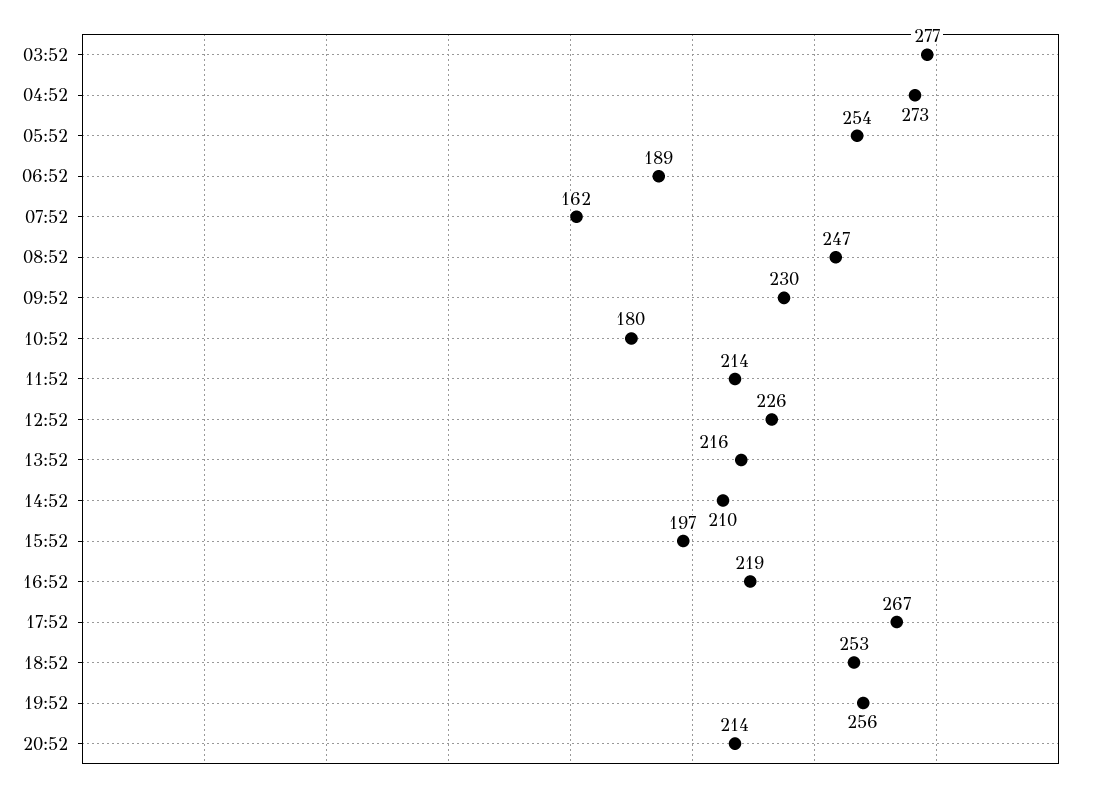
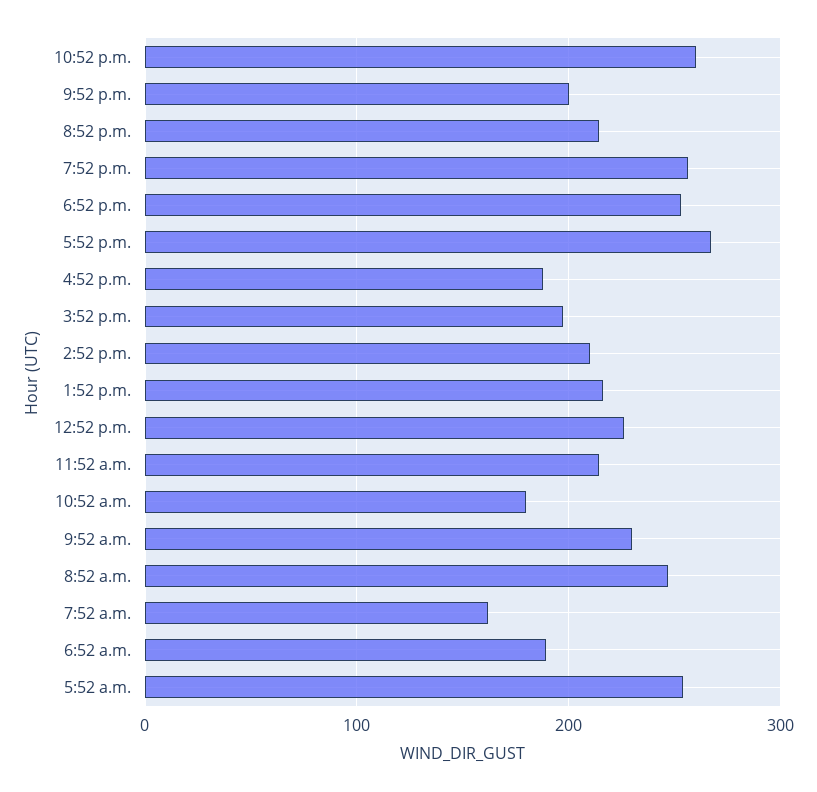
03:52: 277 -> none
04:52: 273 -> none
16:52: 219 -> 190
10:52 p.m.: none -> 260
9:52 p.m.: none -> 200

